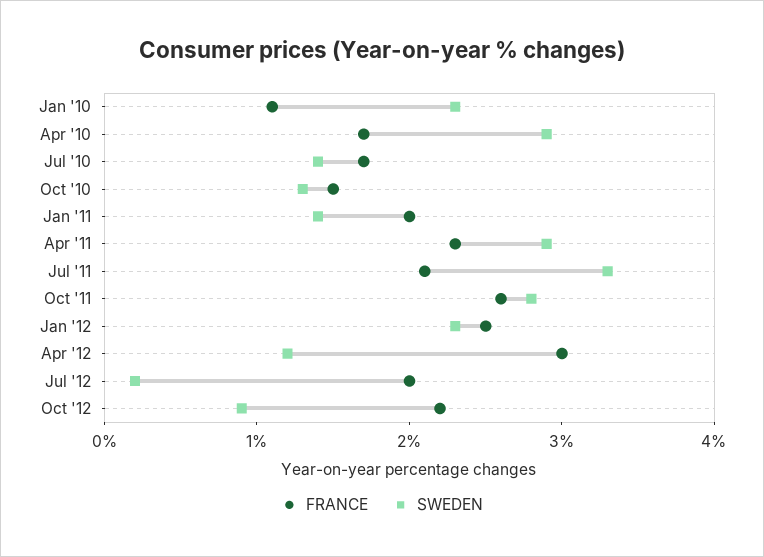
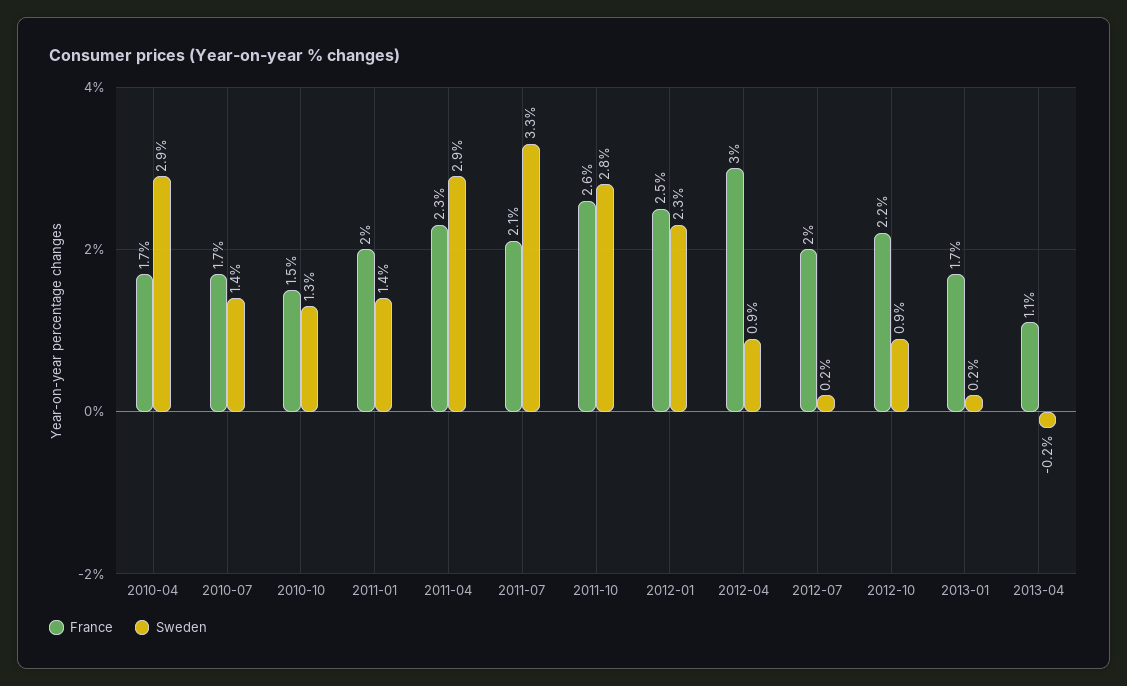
FRANCE, Jan '10: 1.1 -> none
SWEDEN, Jan '10: 2.3 -> none
SWEDEN, Apr '12: 1.2 -> 0.9
FRANCE, 2013-01: none -> 1.7
SWEDEN, 2013-01: none -> 0.2
FRANCE, 2013-04: none -> 1.1
SWEDEN, 2013-04: none -> -0.2

